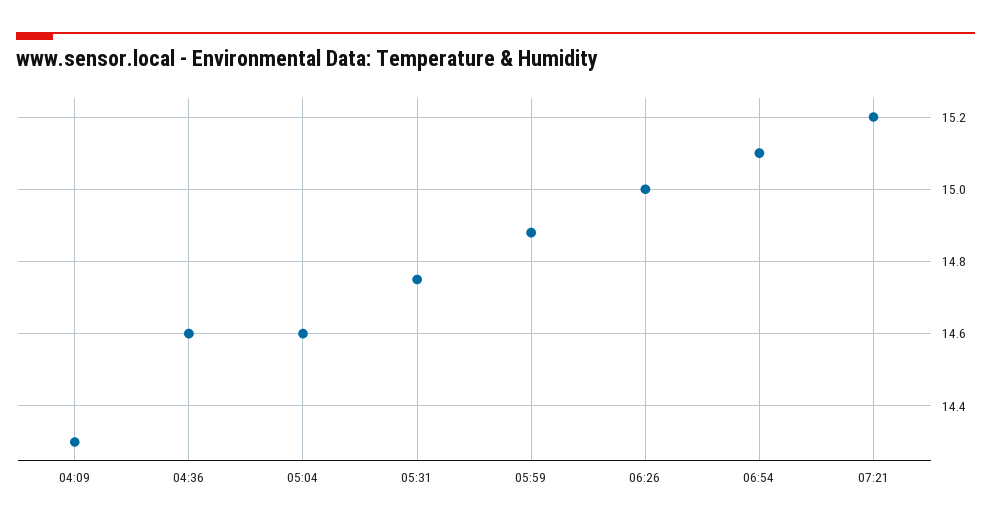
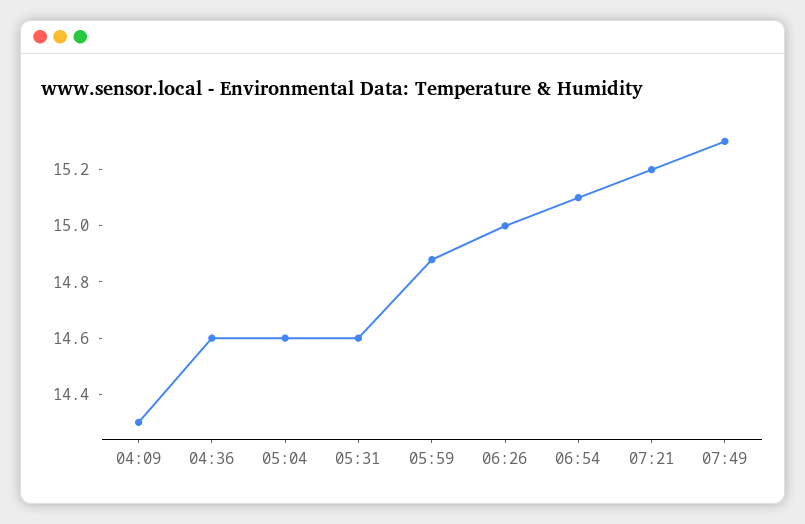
05:31: 14.75 -> 14.6
07:49: none -> 15.3

